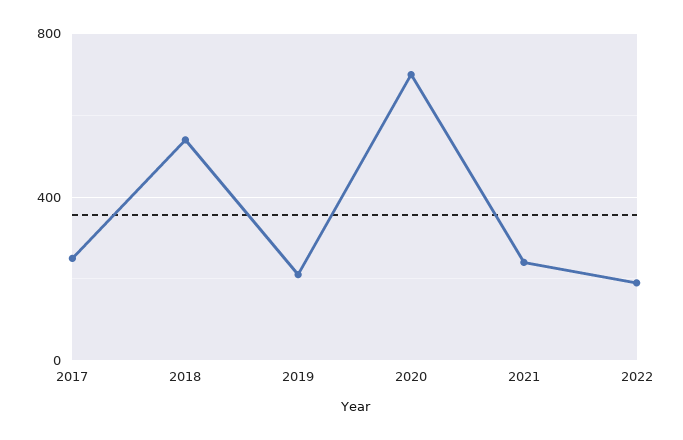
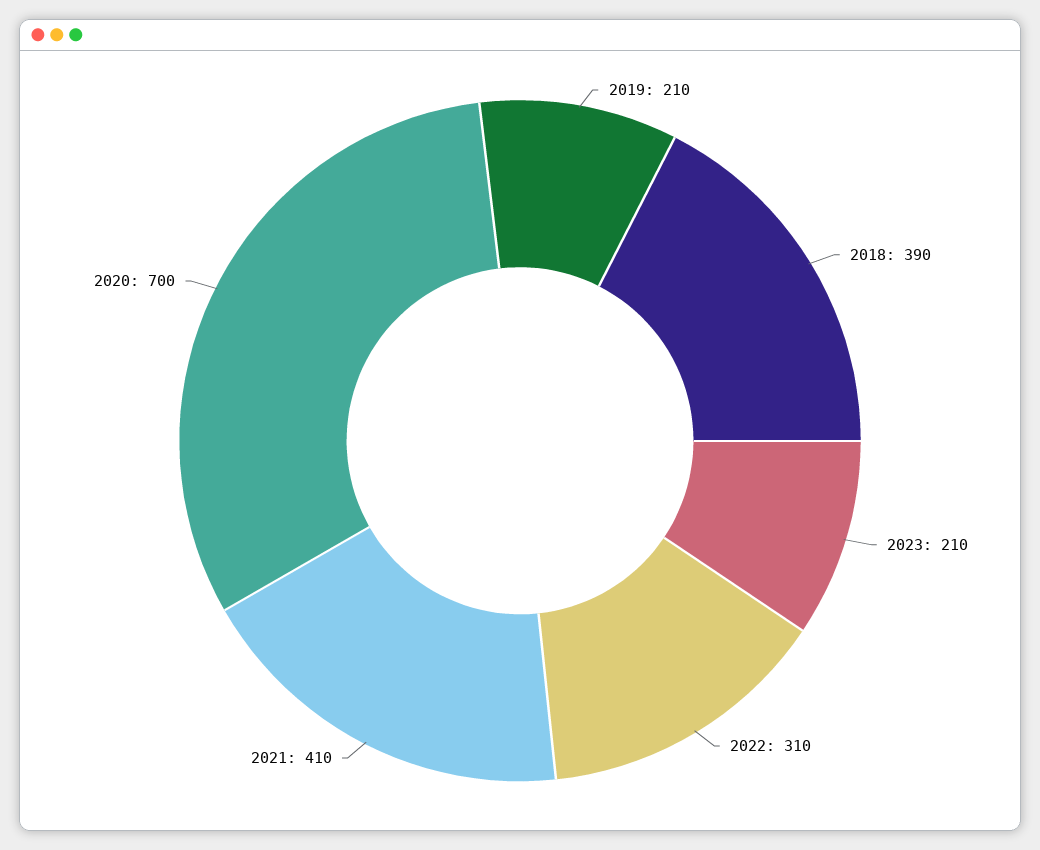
2017: 250 -> none
2018: 550 -> 390
2021: 250 -> 410
2022: 200 -> 310
2023: none -> 210

